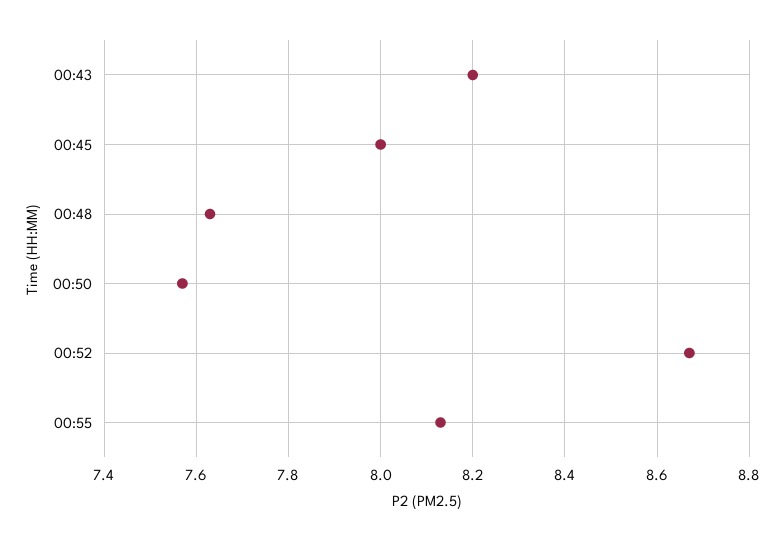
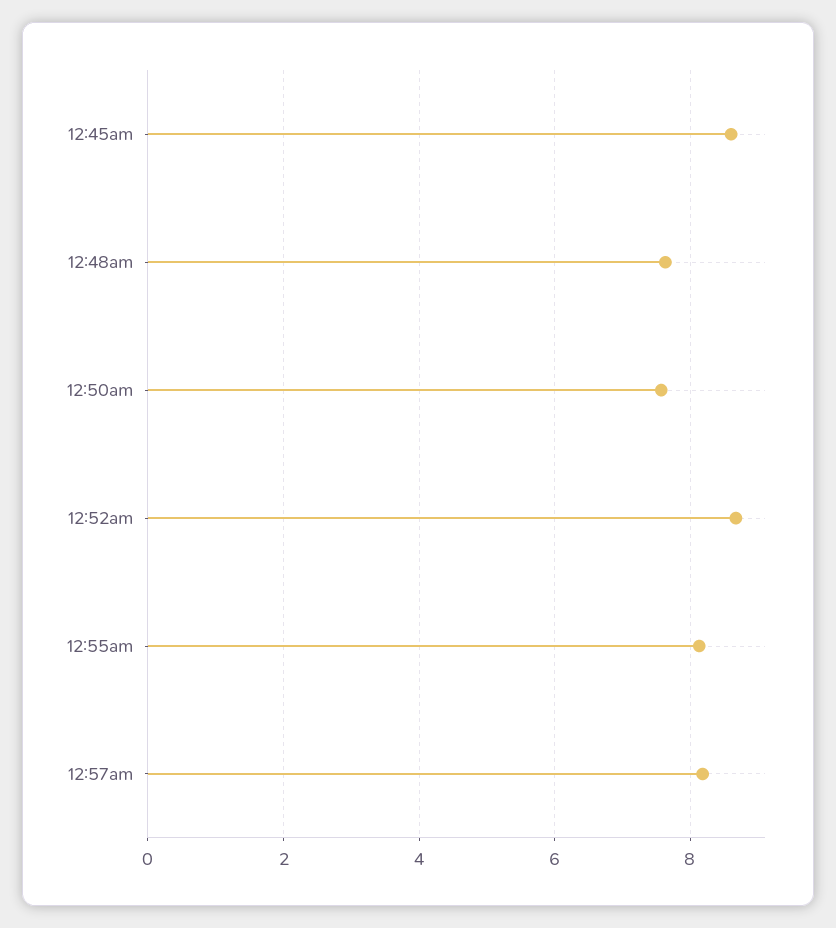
00:43: 8.2 -> none
00:45: 8 -> 8.6
12:57am: none -> 8.2

